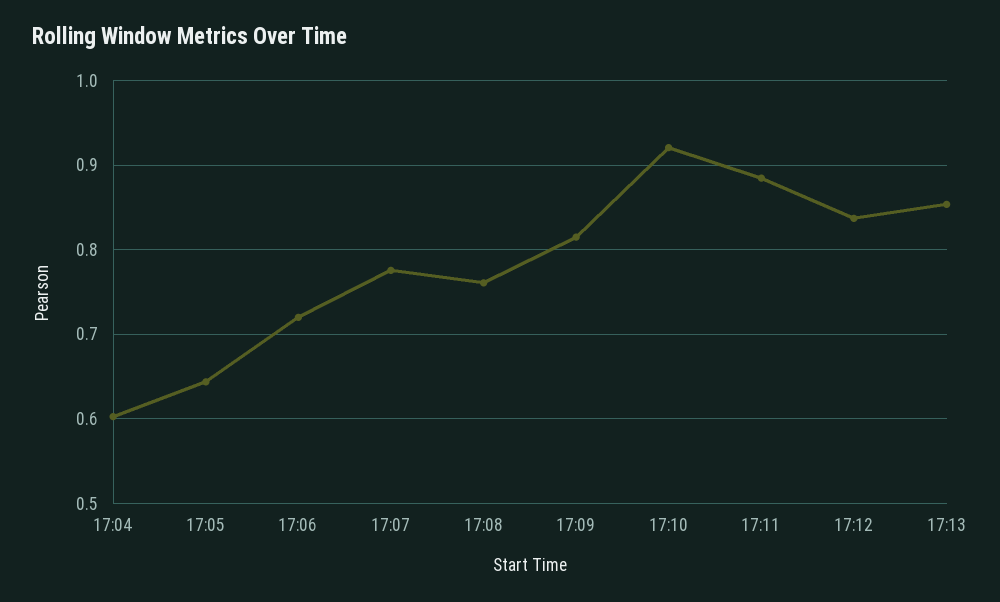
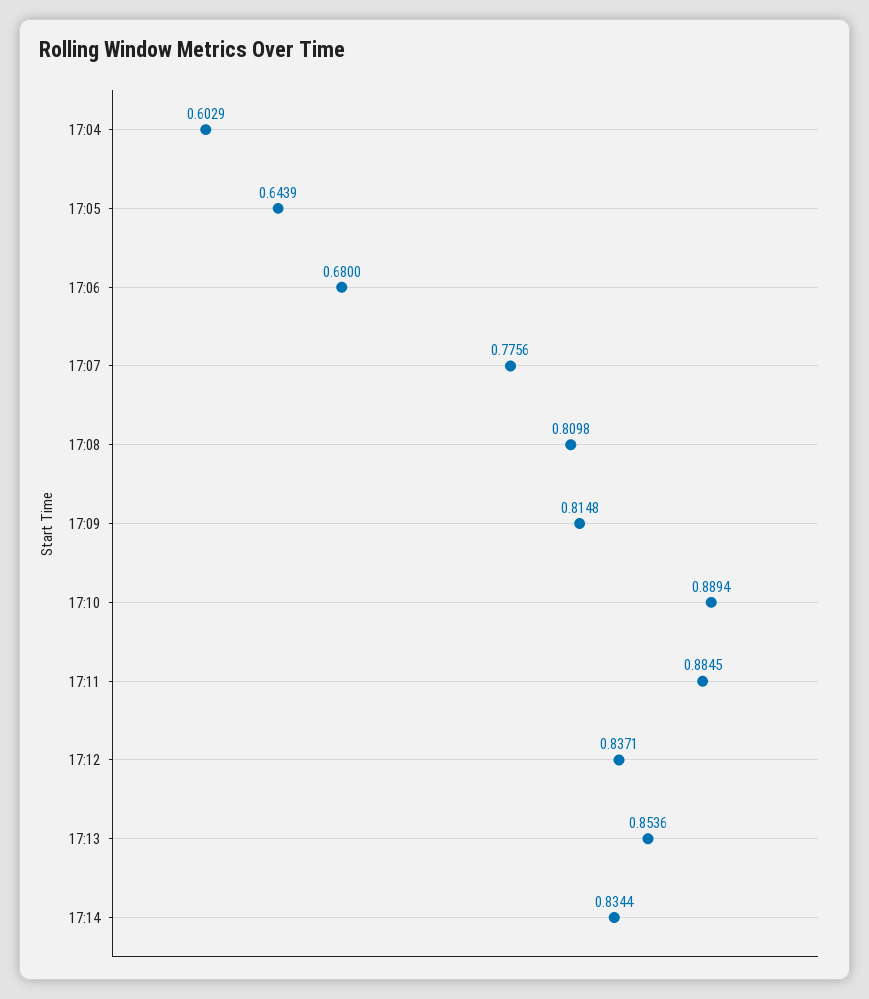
17:06: 0.72 -> 0.68
17:08: 0.76 -> 0.8098
17:10: 0.92 -> 0.8894
17:14: none -> 0.8344

